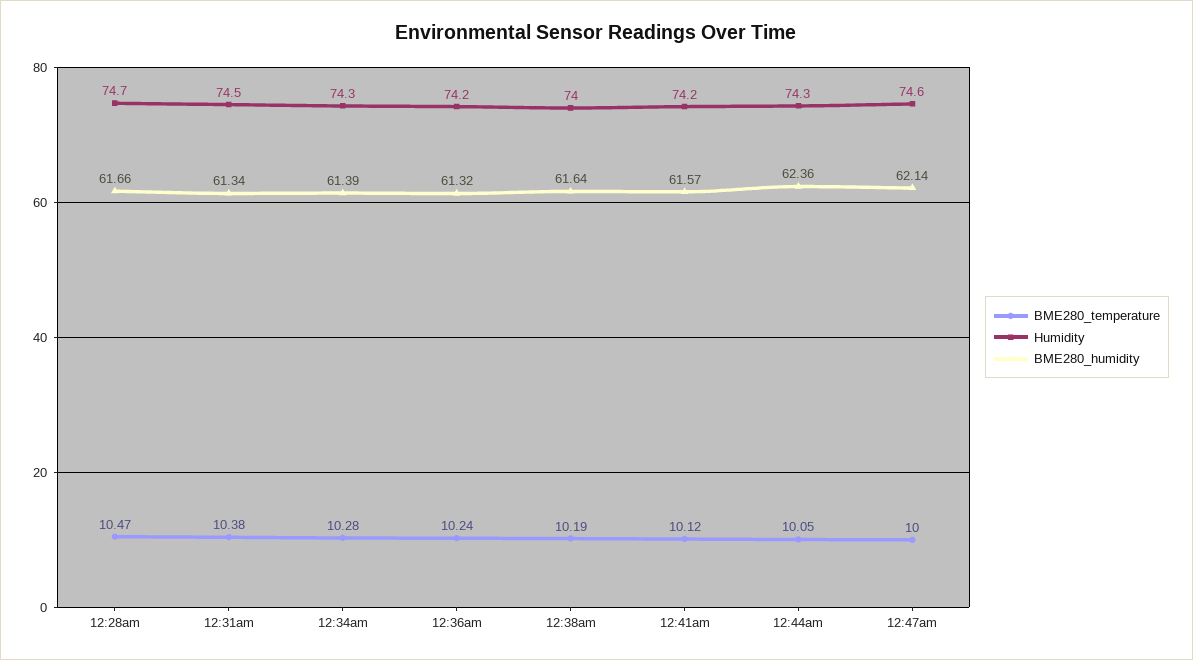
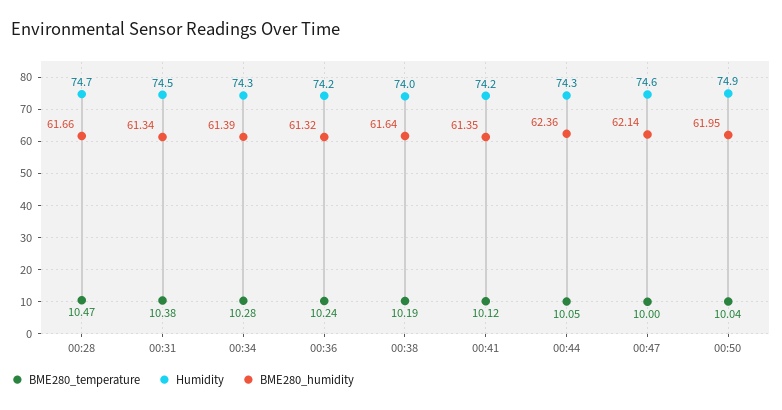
BME280_humidity, 12:41am: 61.57 -> 61.35
BME280_temperature, 00:50: none -> 10.04
Humidity, 00:50: none -> 74.9
BME280_humidity, 00:50: none -> 61.95

